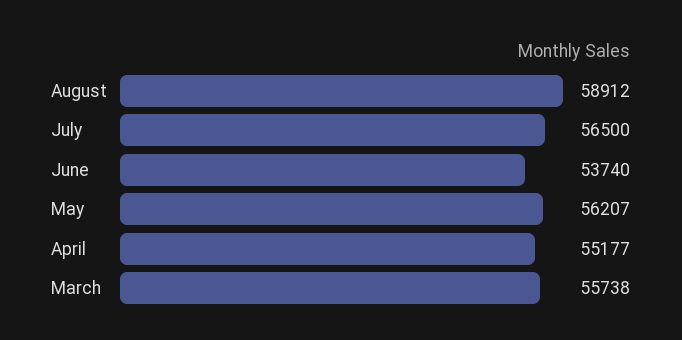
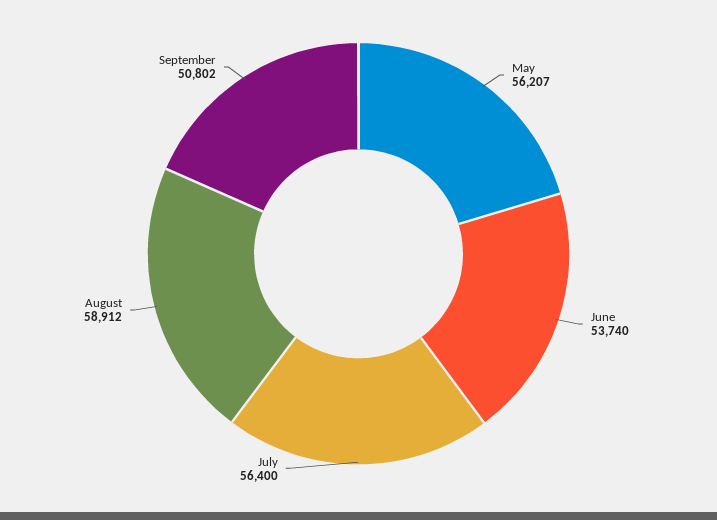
July: 56500 -> 56400
April: 55177 -> none
March: 55738 -> none
September: none -> 50802

